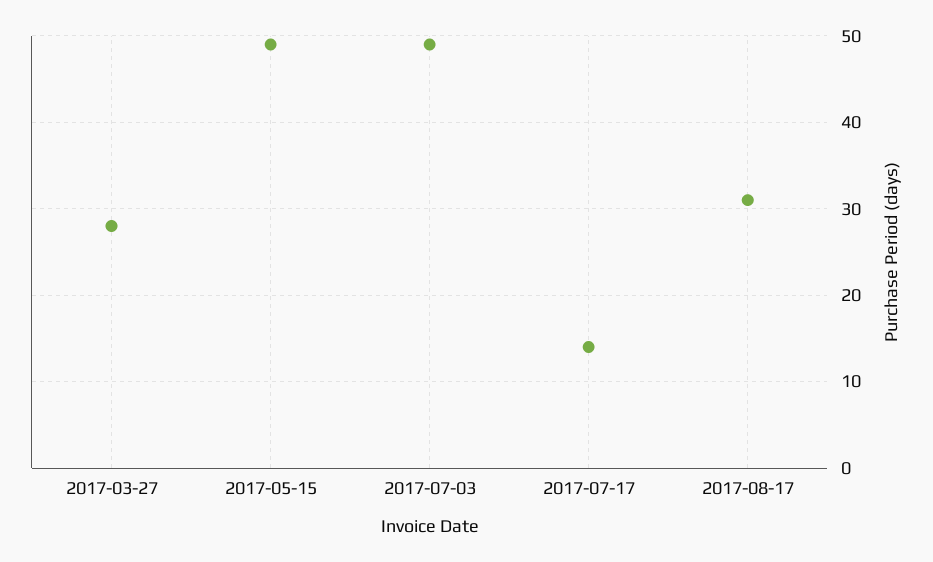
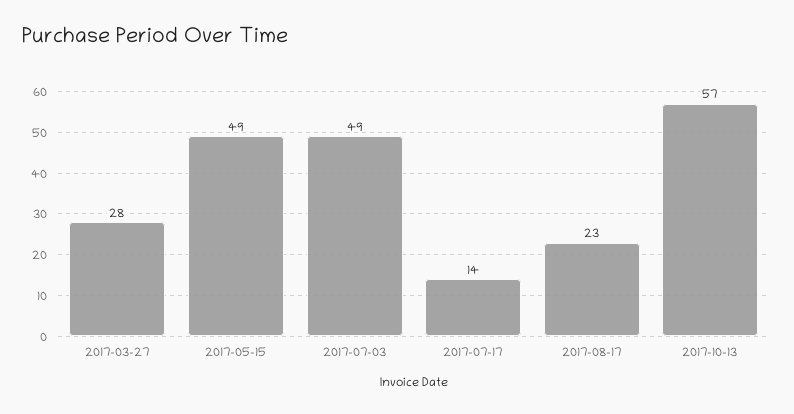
2017-08-17: 31 -> 23
2017-10-13: none -> 57

